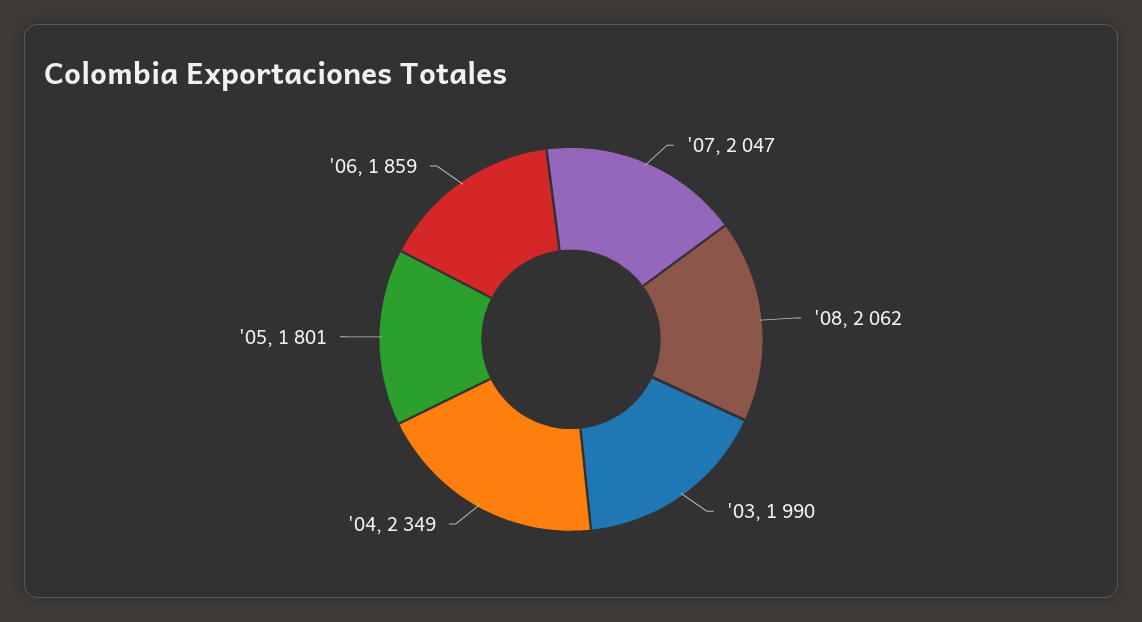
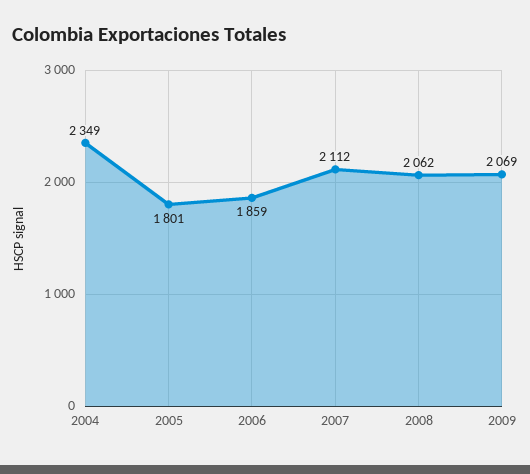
'07: 2047 -> 2112
'03: 1990 -> none
2009: none -> 2069

